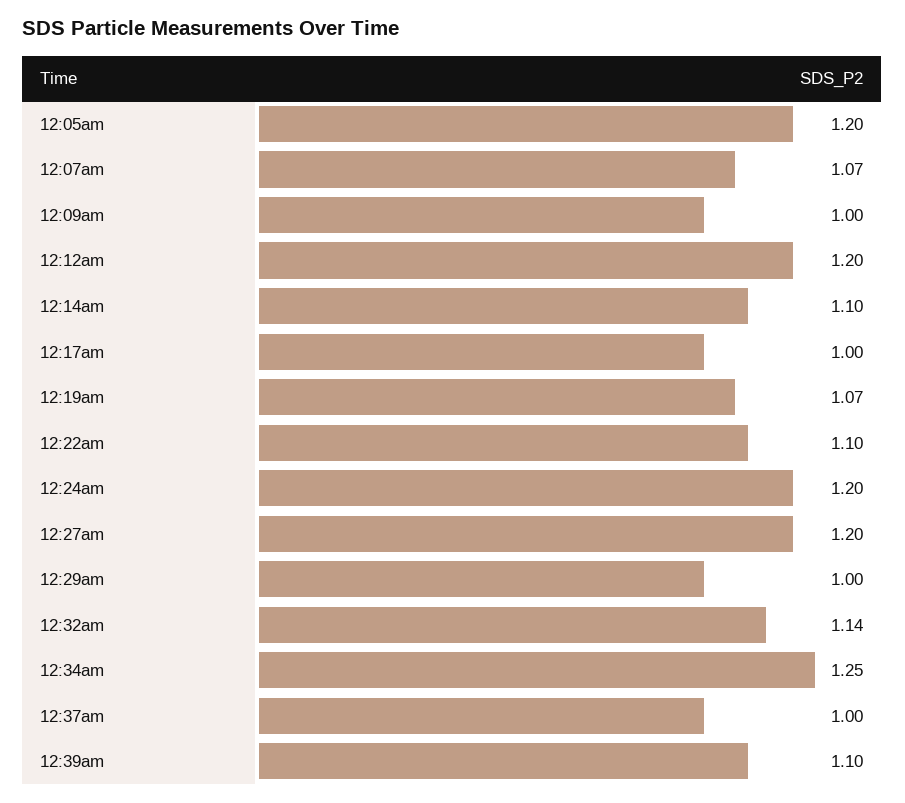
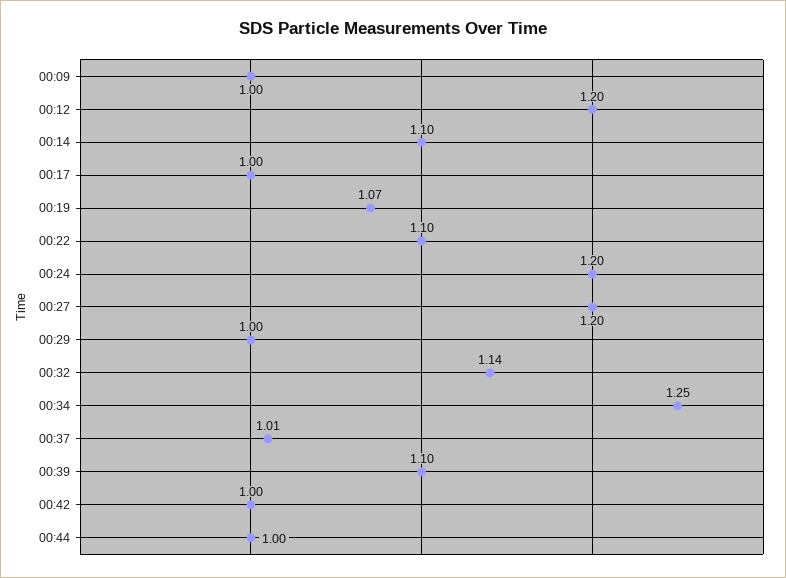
12:05am: 1.2 -> none
12:07am: 1.07 -> none
12:37am: 1 -> 1.01
00:42: none -> 1
00:44: none -> 1

